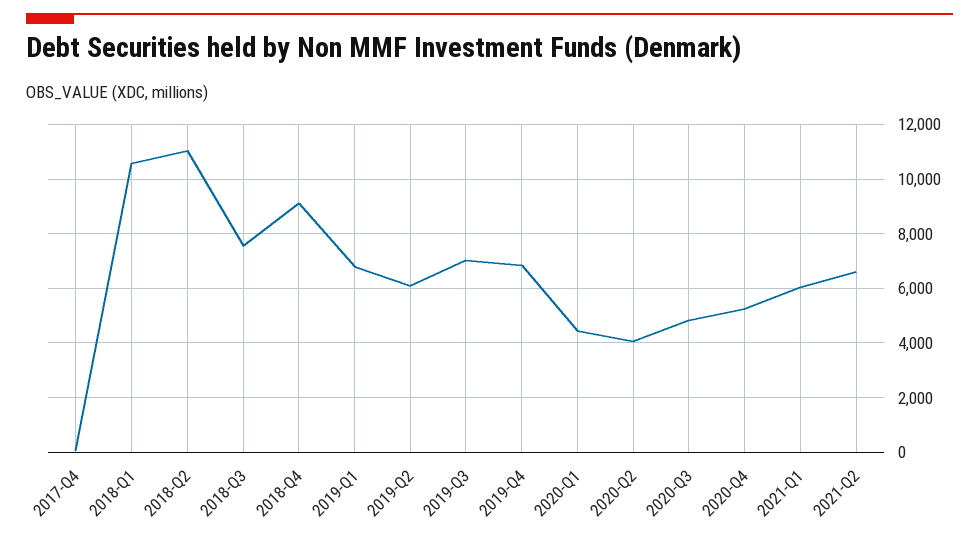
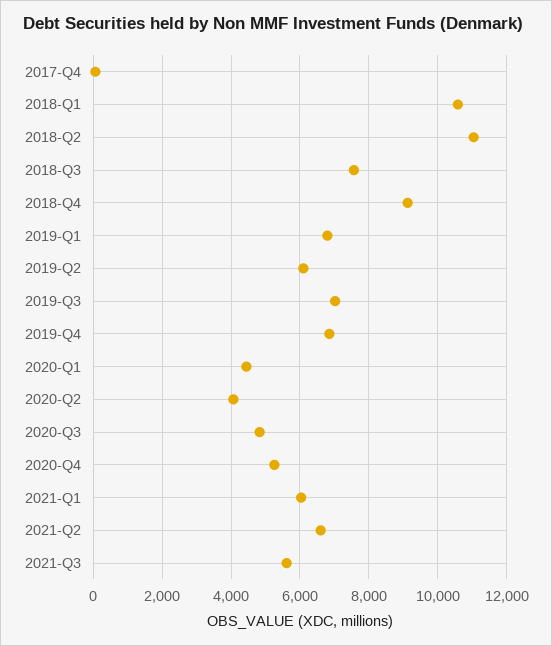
2021-Q3: none -> 5600

